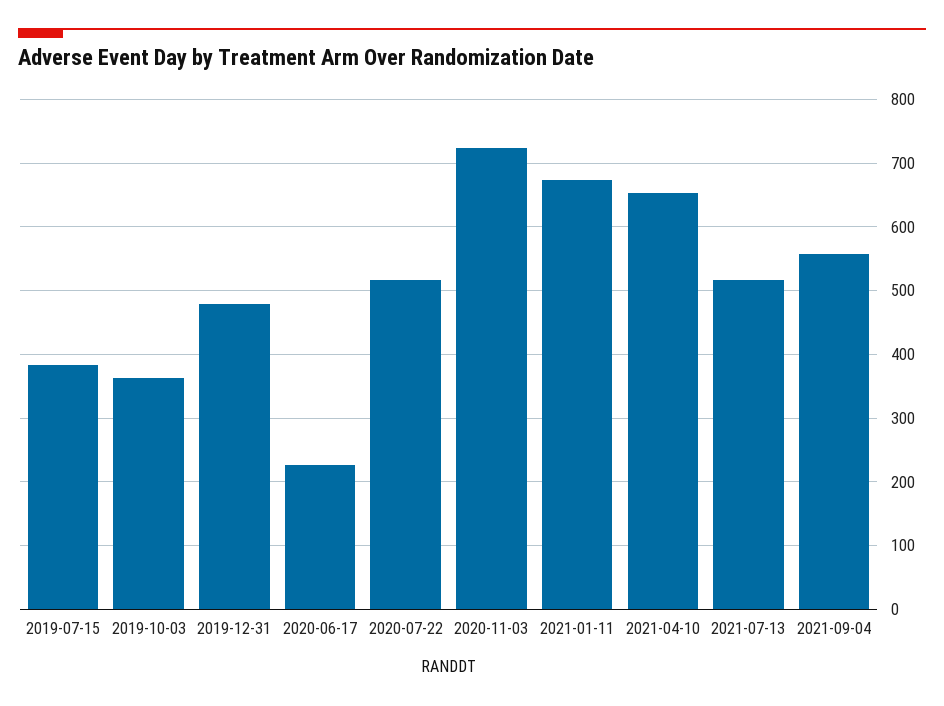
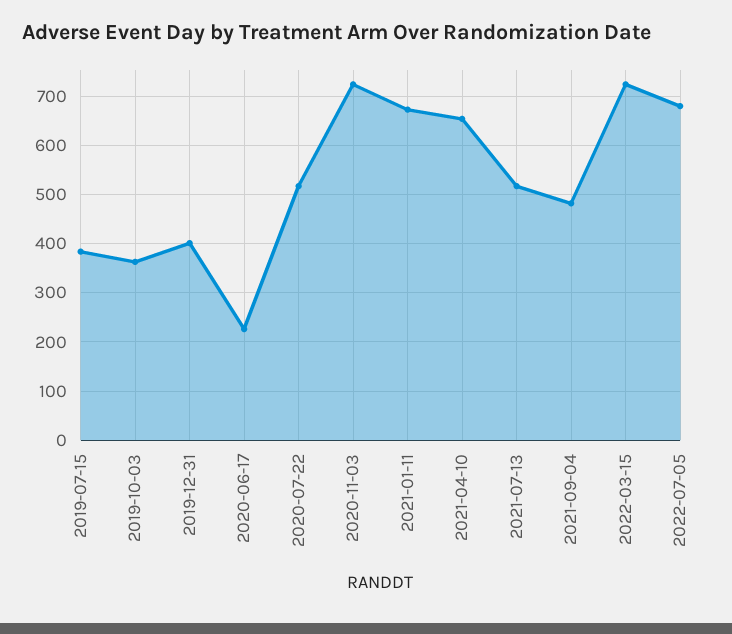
2019-12-31: 480 -> 400
2021-09-04: 560 -> 480
2022-03-15: none -> 720
2022-07-05: none -> 680

